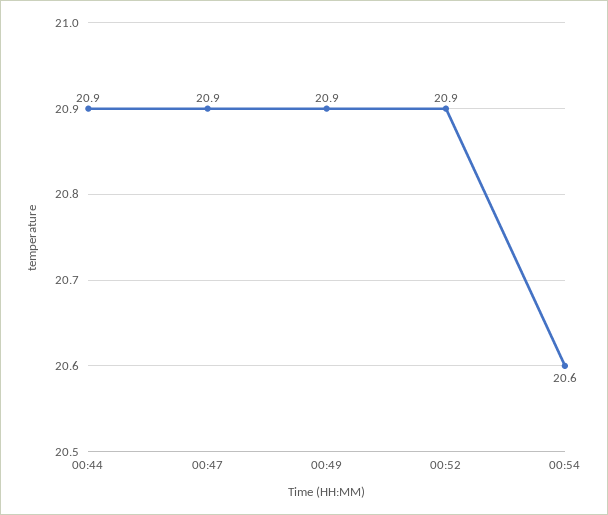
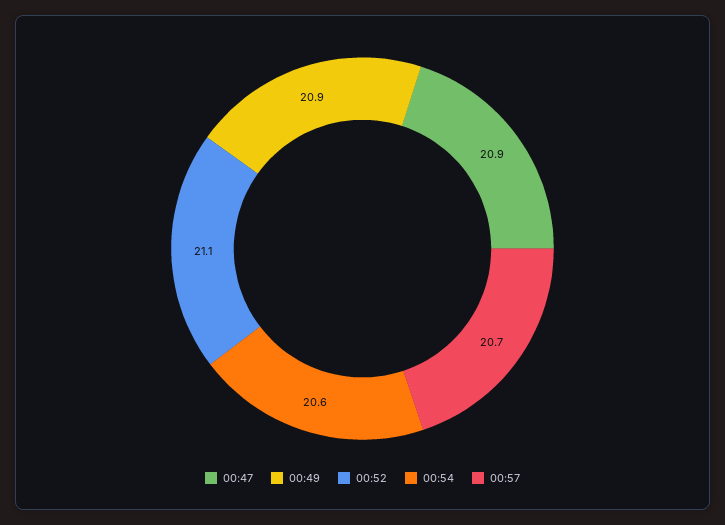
00:44: 20.9 -> none
00:52: 20.9 -> 21.1
00:57: none -> 20.7

